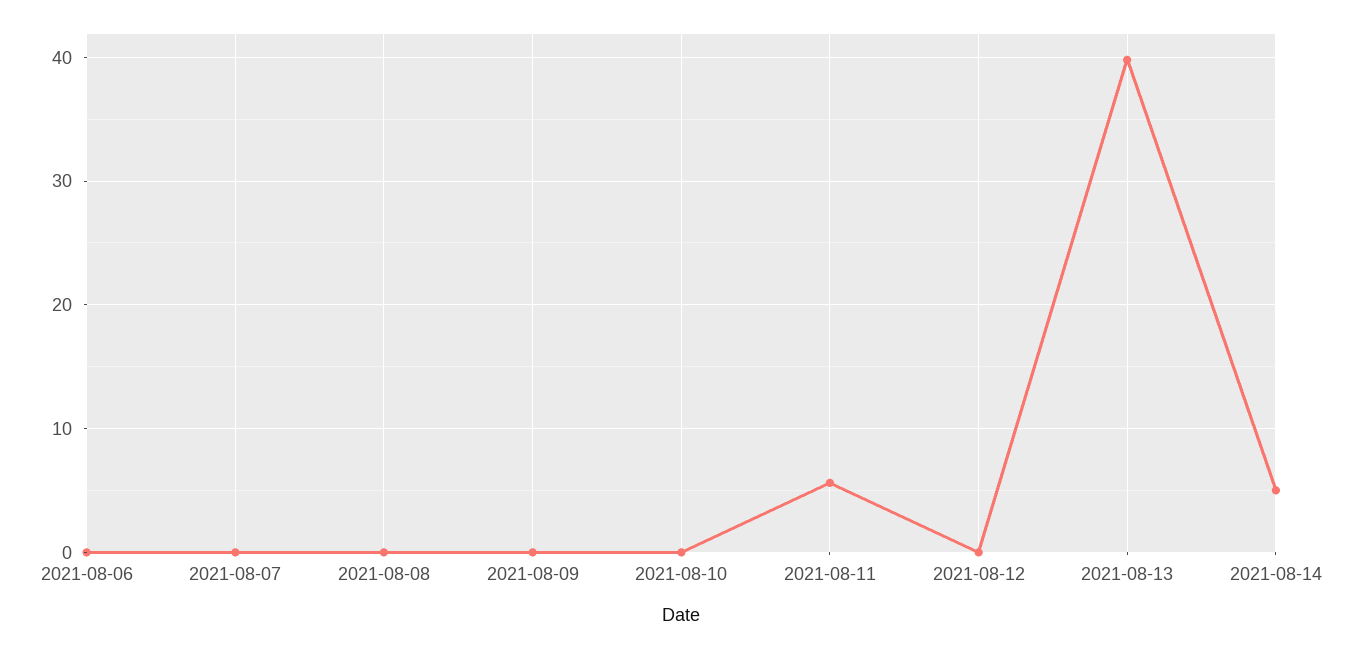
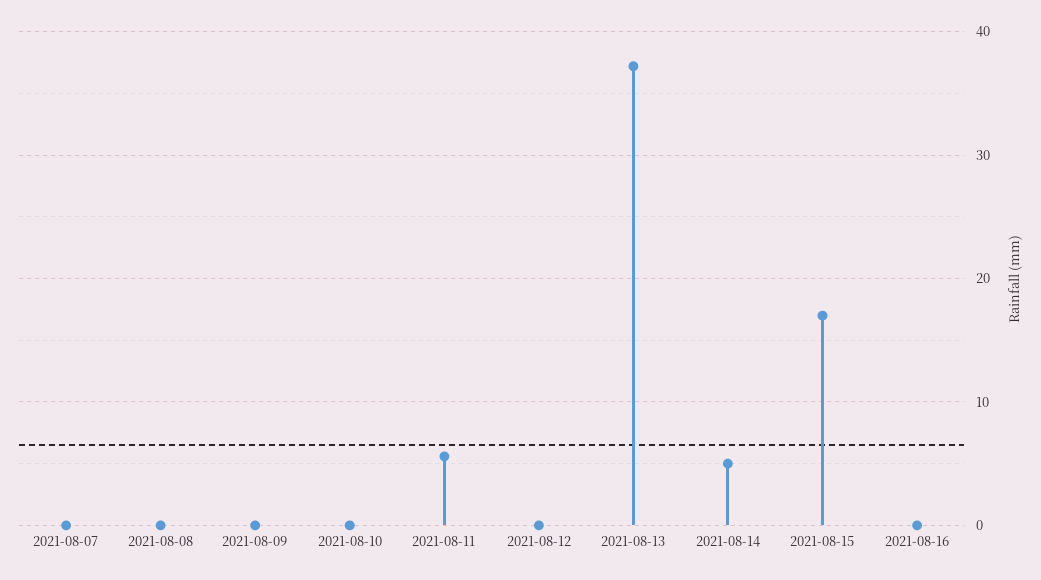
2021-08-06: 0 -> none
2021-08-13: 40 -> 37
2021-08-15: none -> 17
2021-08-16: none -> 0

